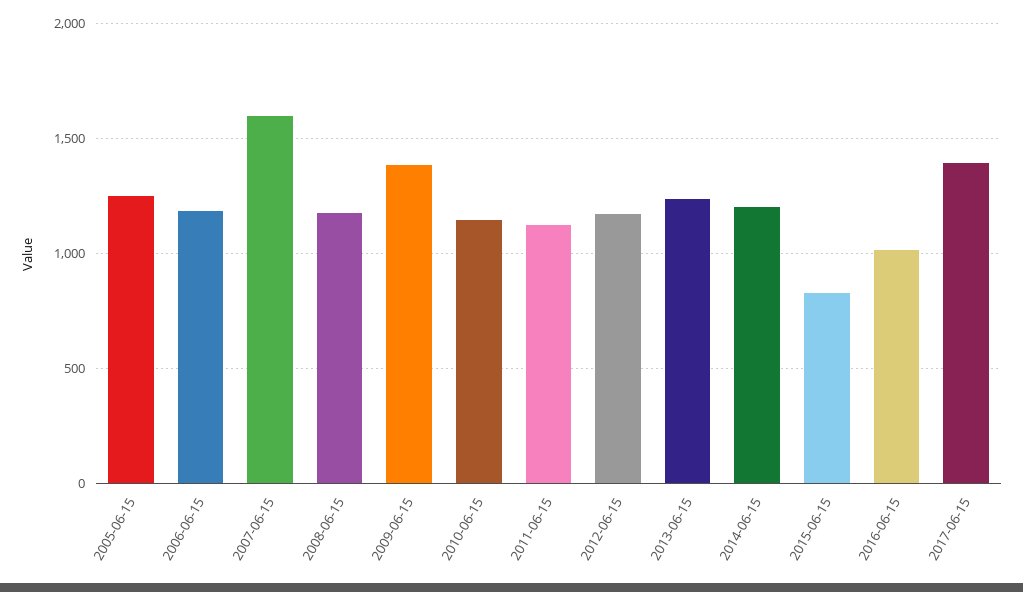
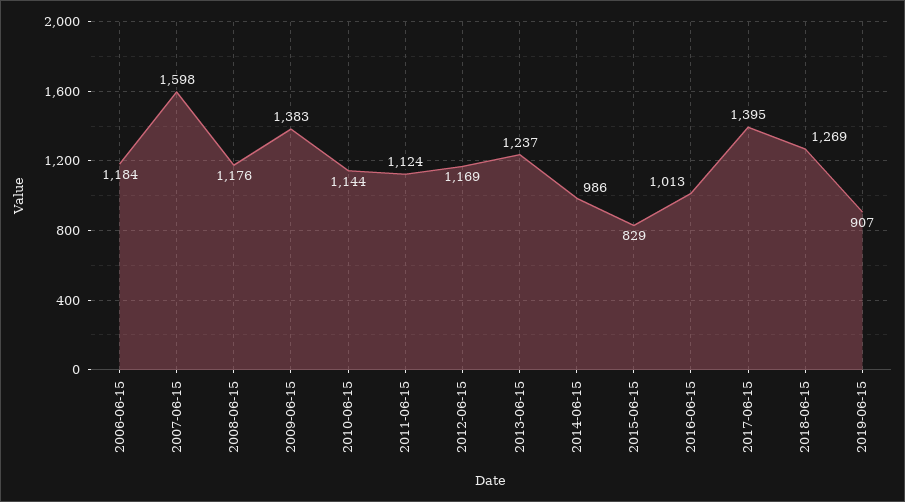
2005-06-15: 1250 -> none
2014-06-15: 1200 -> 986
2018-06-15: none -> 1269
2019-06-15: none -> 907

